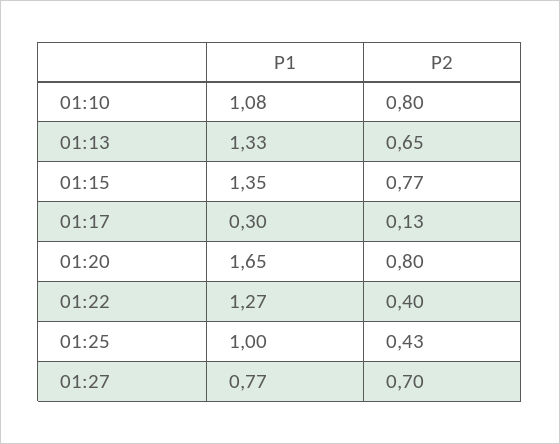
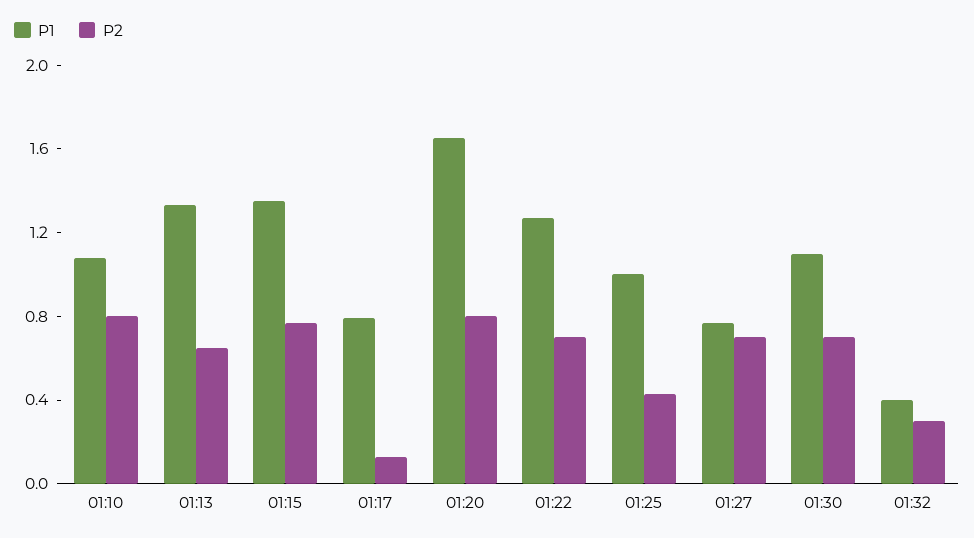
P1, 01:17: 0.3 -> 0.8
P2, 01:22: 0.4 -> 0.7
P1, 01:30: none -> 1.1
P2, 01:30: none -> 0.7
P1, 01:32: none -> 0.4
P2, 01:32: none -> 0.3

